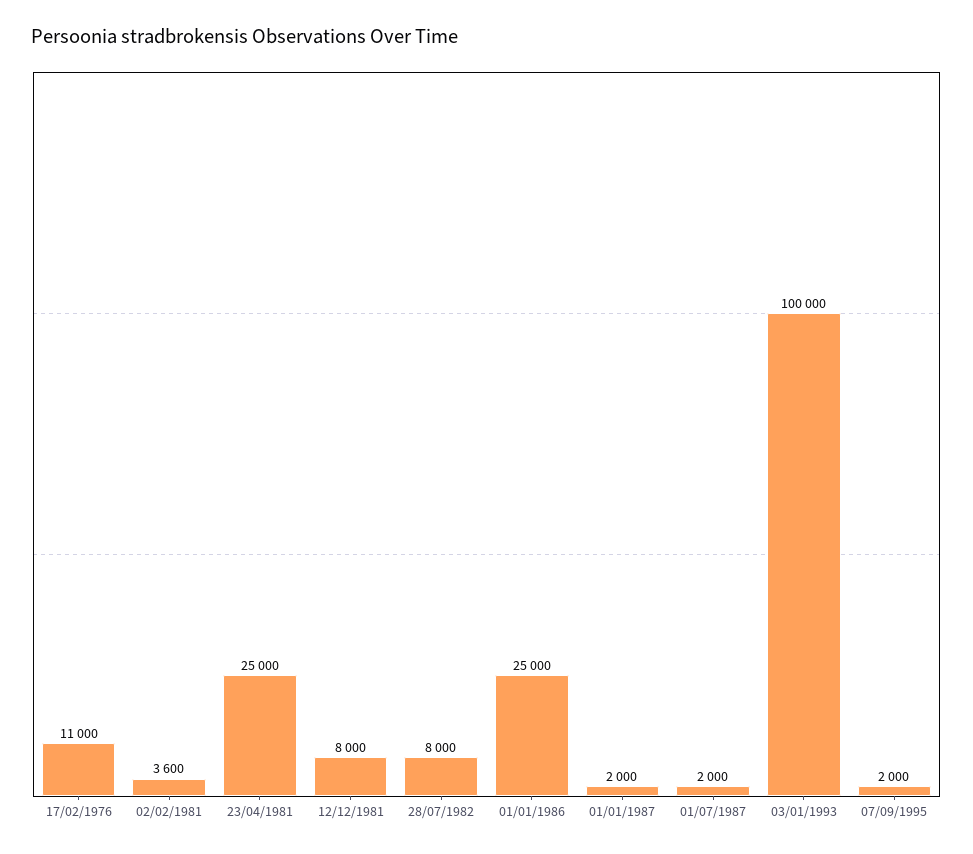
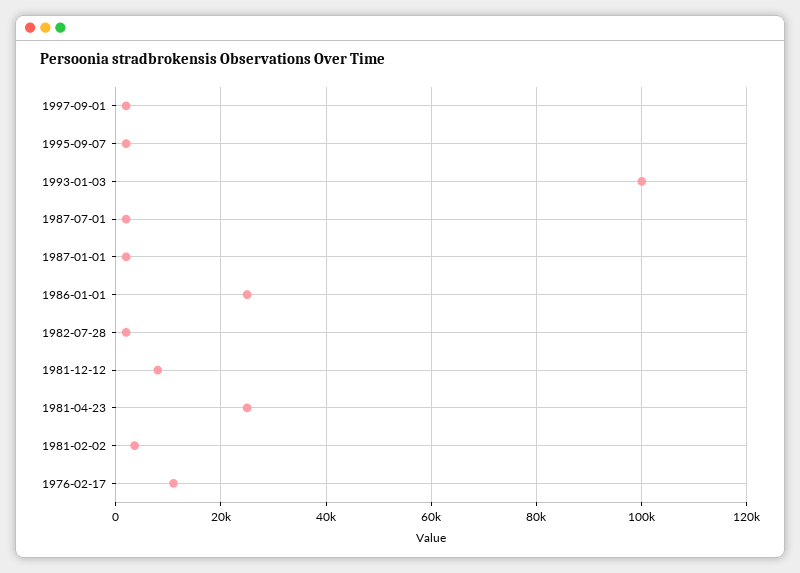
28/07/1982: 8000 -> 2000
1997-09-01: none -> 2000

